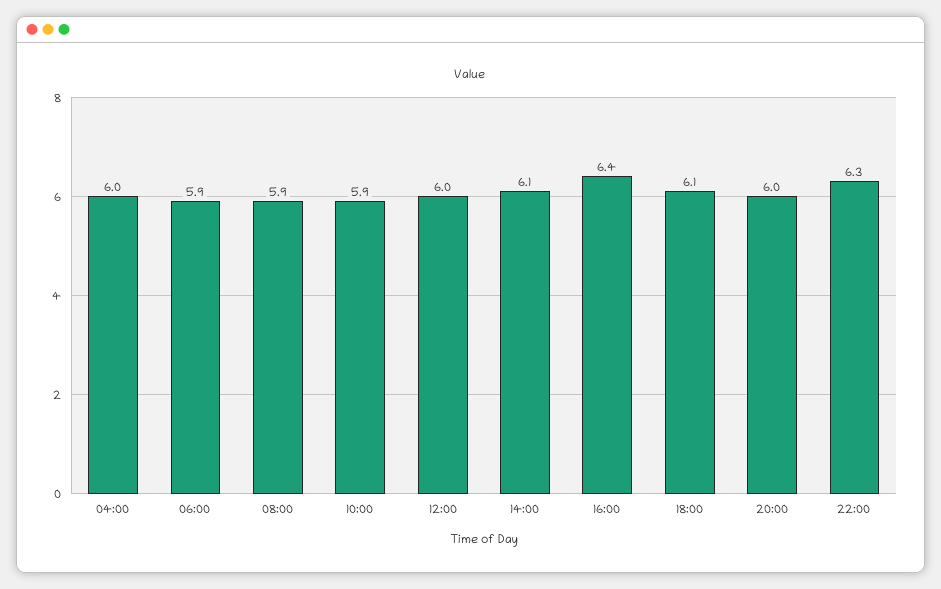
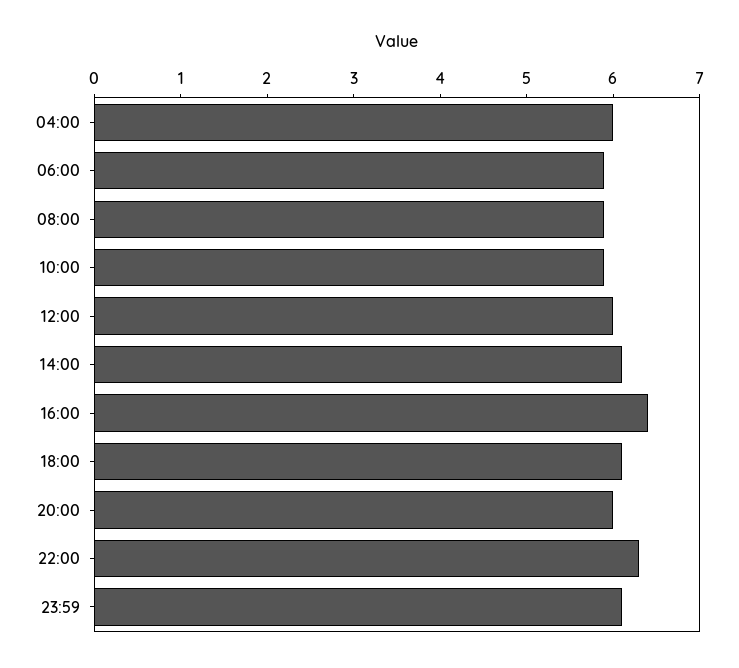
23:59: none -> 6.1

